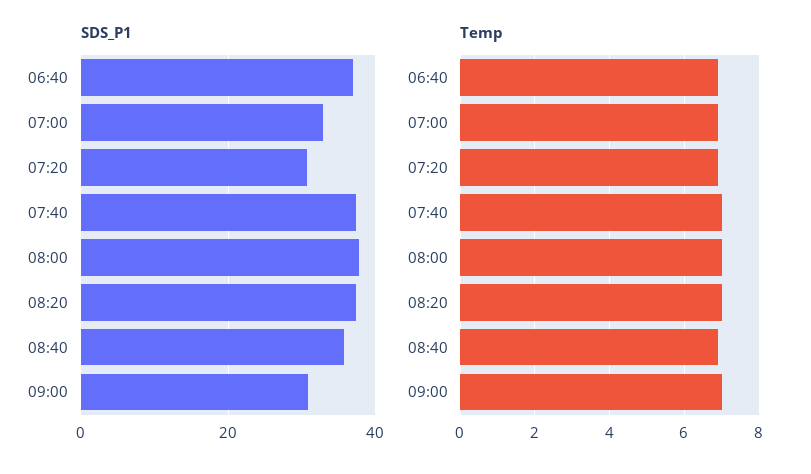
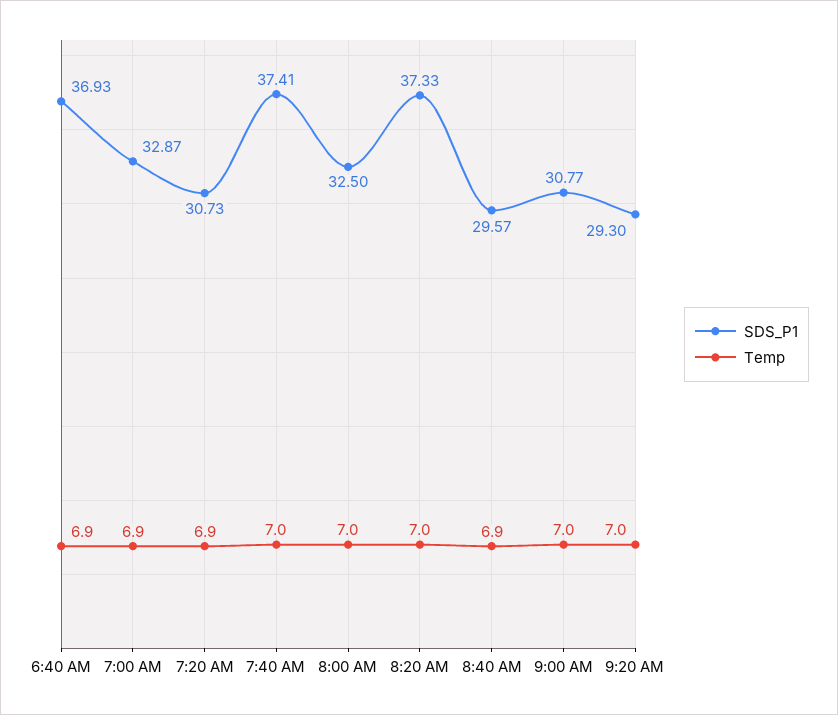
SDS_P1, 08:00: 38 -> 32.5
SDS_P1, 08:40: 36 -> 29.57
SDS_P1, 9:20 AM: none -> 29.3
Temp, 9:20 AM: none -> 7

